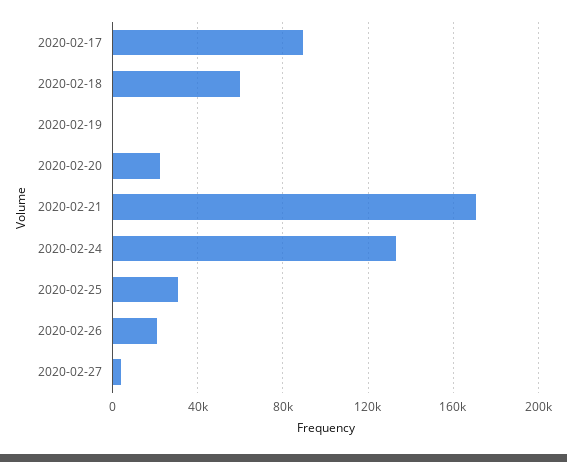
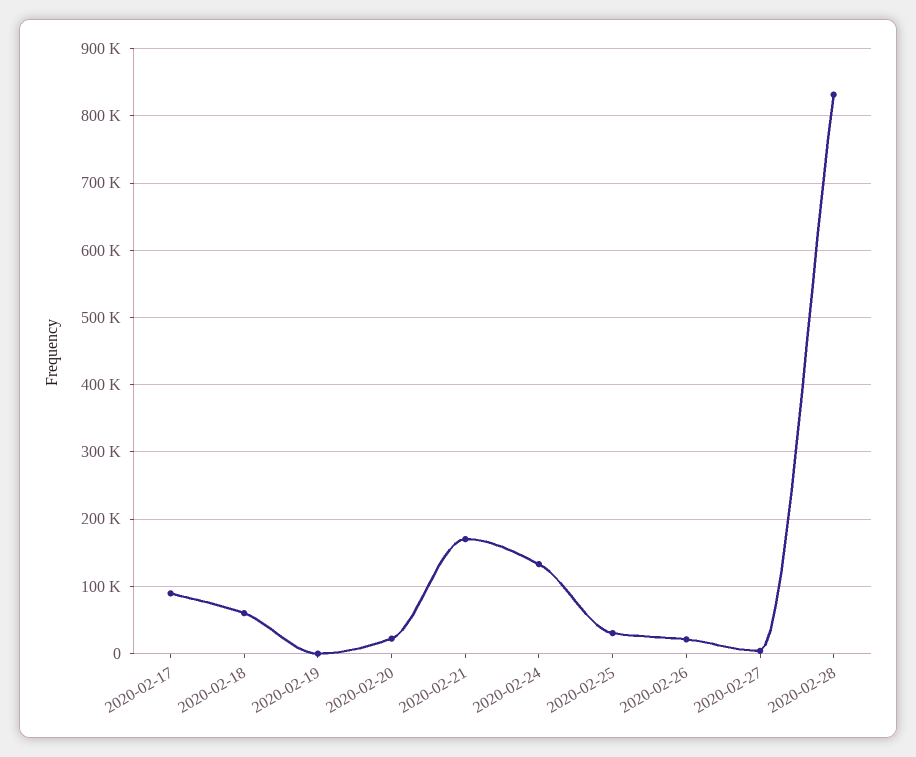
2020-02-28: none -> 830000

